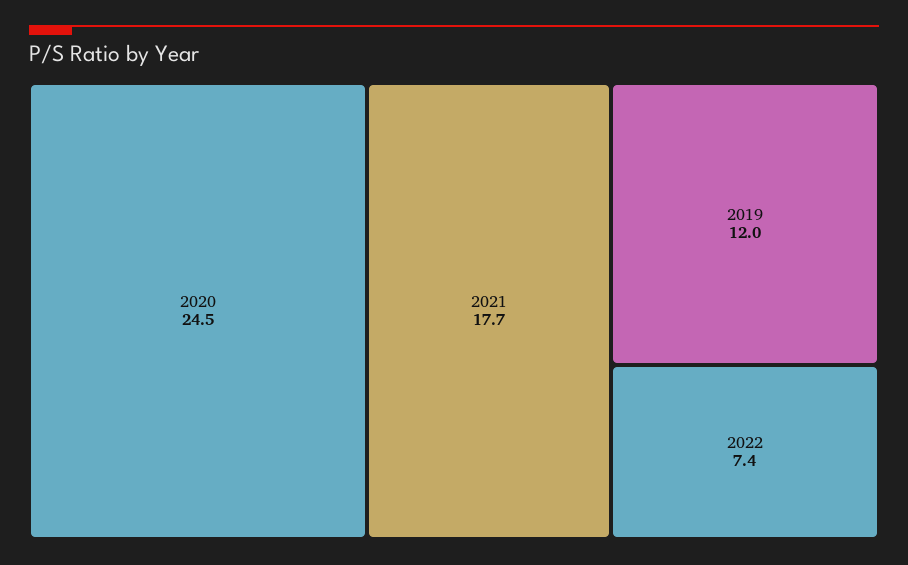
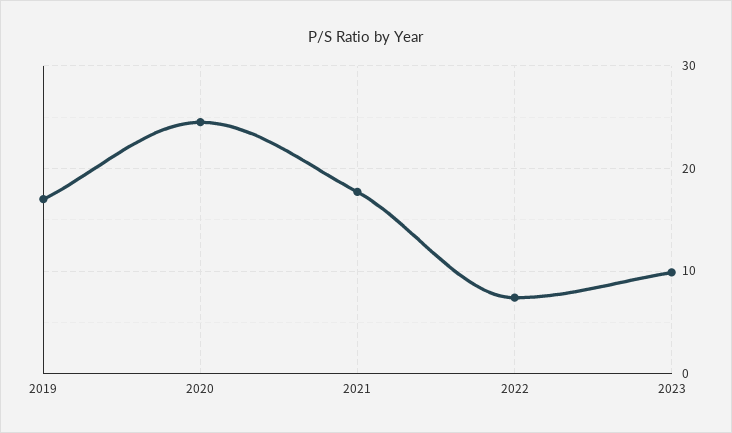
2019: 12 -> 17
2023: none -> 10

